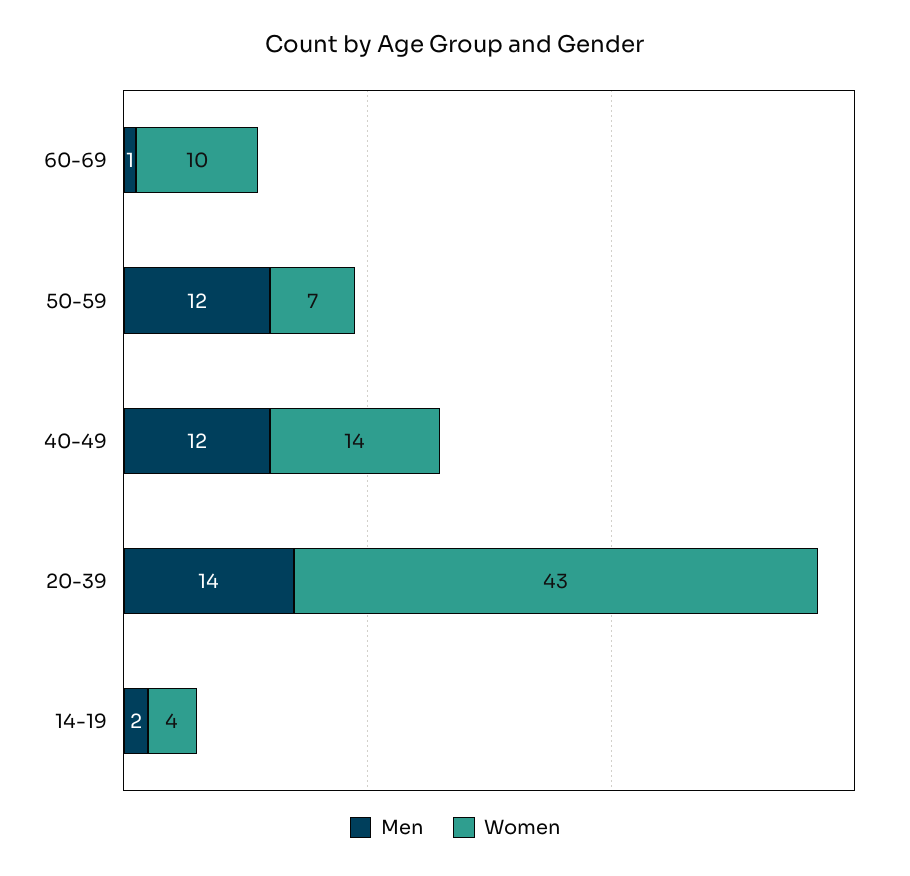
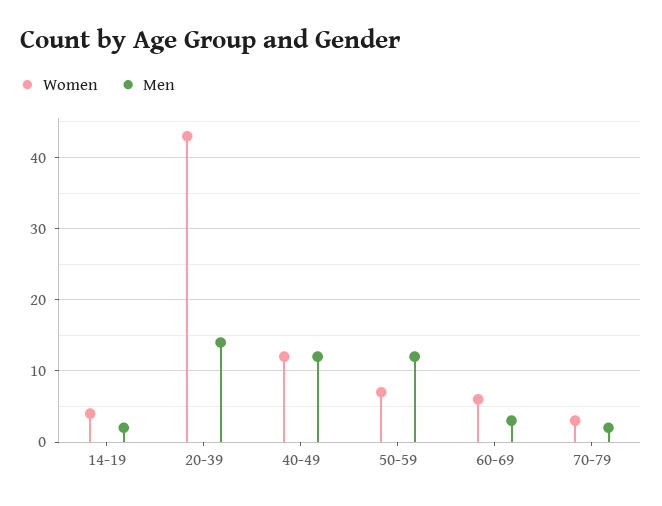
Men, 60-69: 1 -> 3
Women, 60-69: 10 -> 6
Women, 40-49: 14 -> 12
Women, 70-79: none -> 3
Men, 70-79: none -> 2

